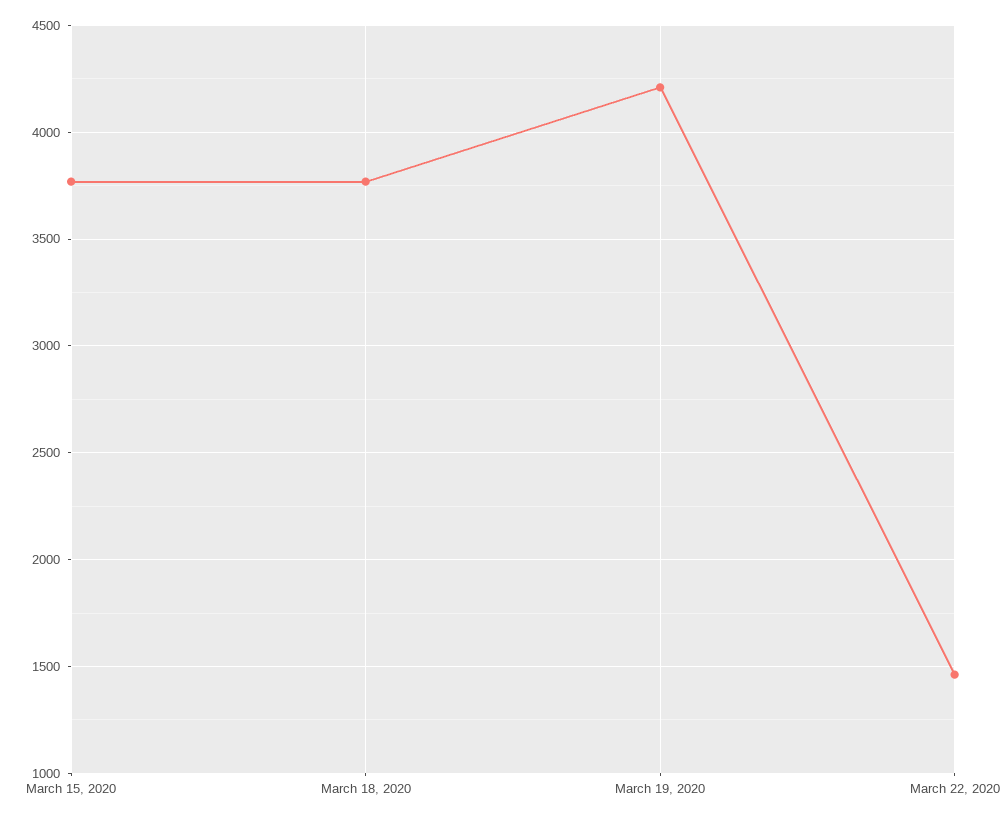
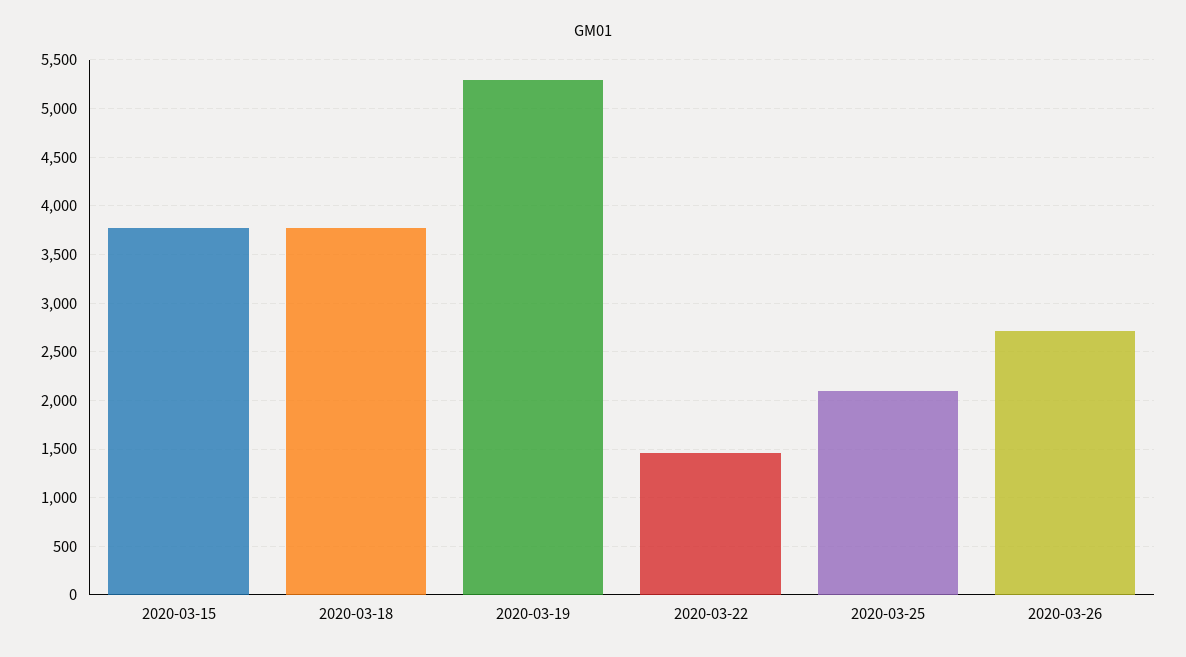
March 19, 2020: 4200 -> 5300
2020-03-25: none -> 2100
2020-03-26: none -> 2700

